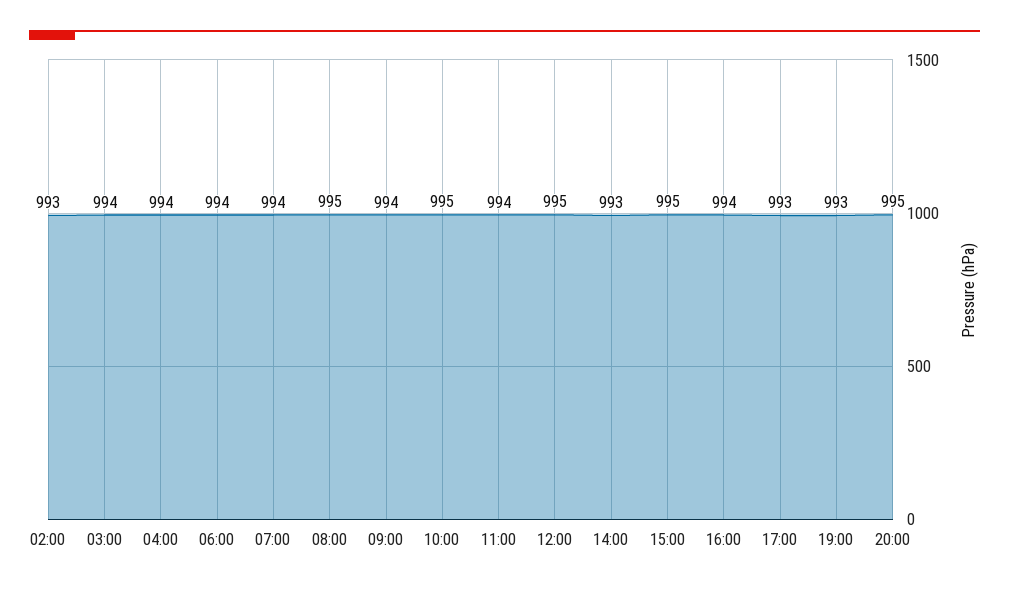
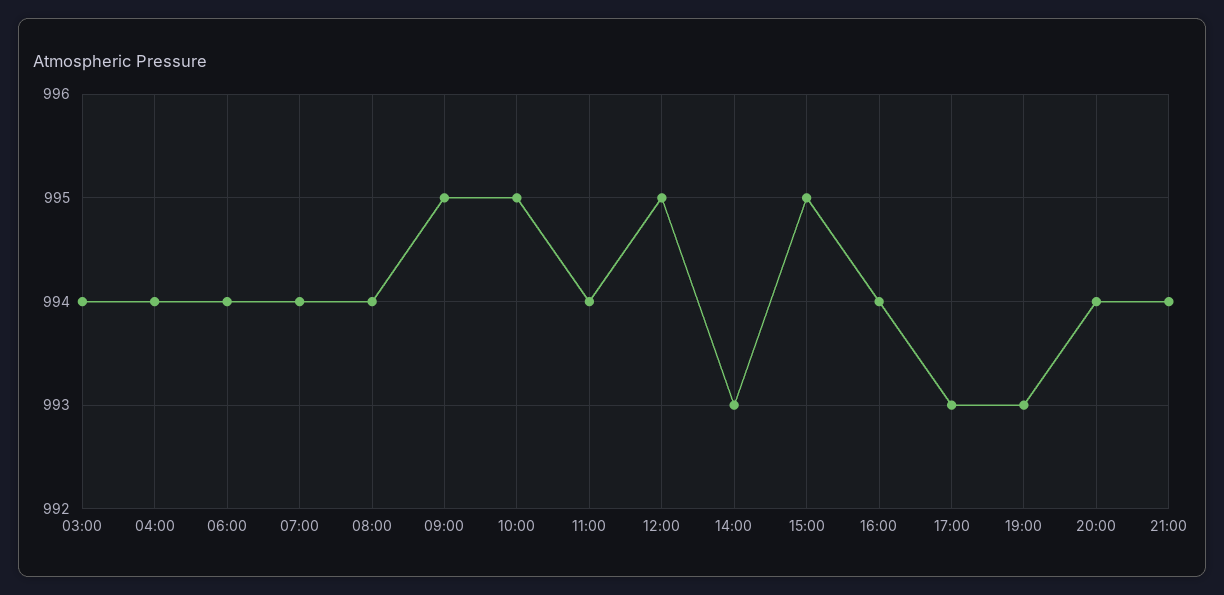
02:00: 993 -> none
08:00: 995 -> 994
09:00: 994 -> 995
20:00: 995 -> 994
21:00: none -> 994

